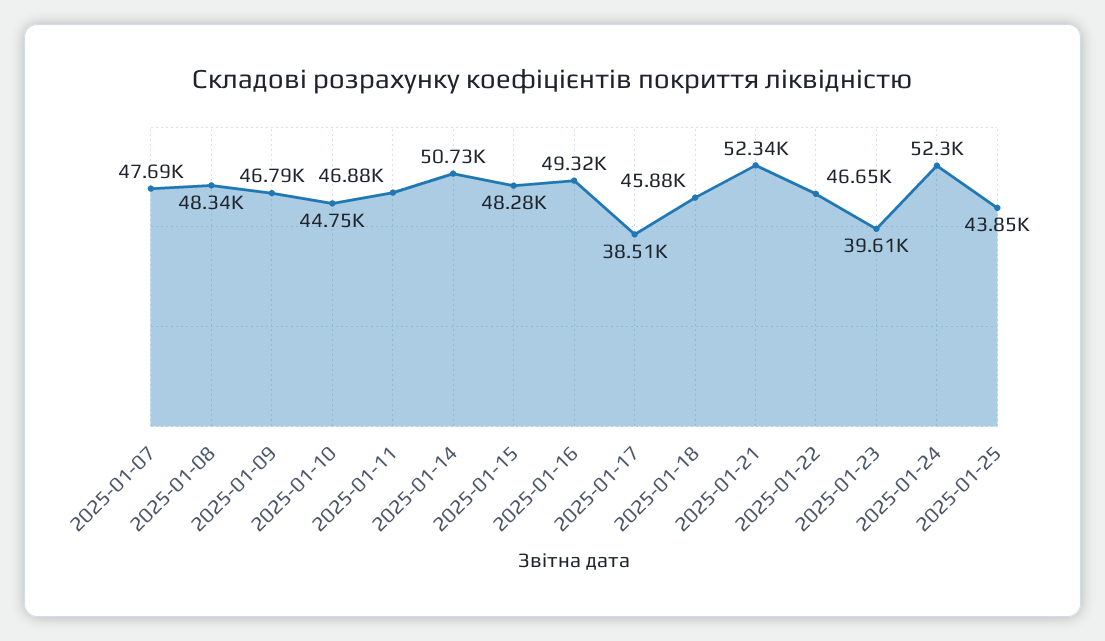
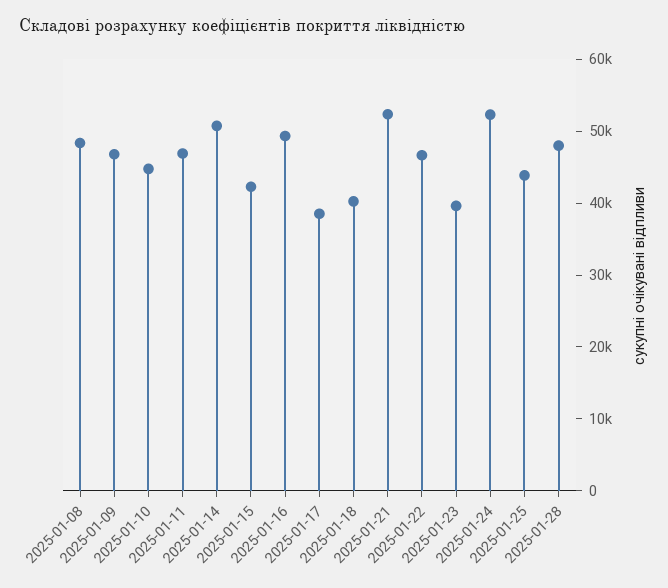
2025-01-07: 47690 -> none
2025-01-15: 48280 -> 42000
2025-01-18: 45880 -> 40000
2025-01-28: none -> 48000

